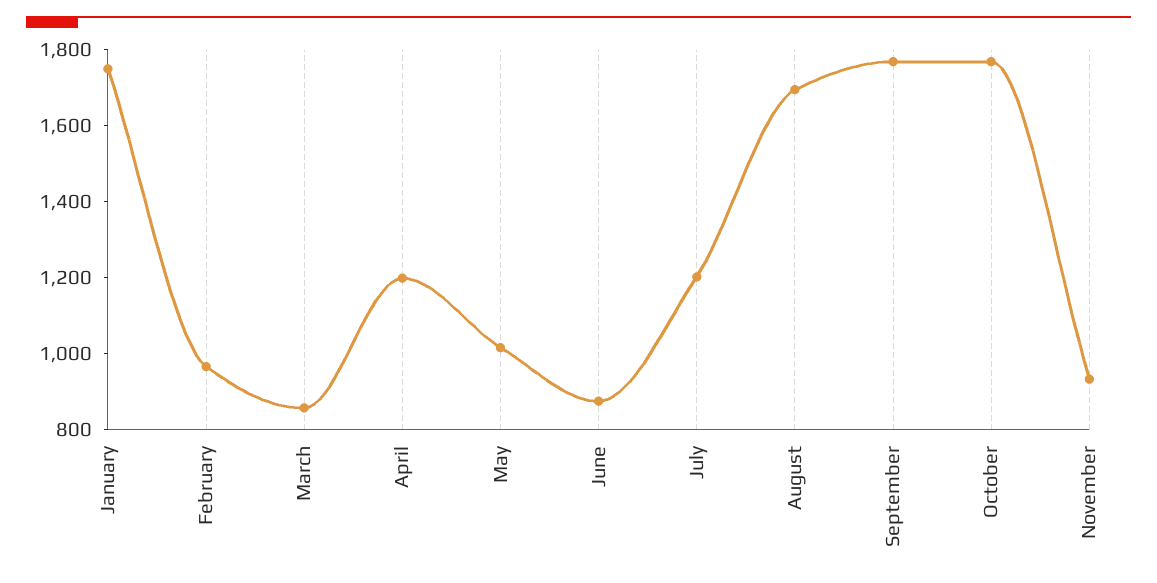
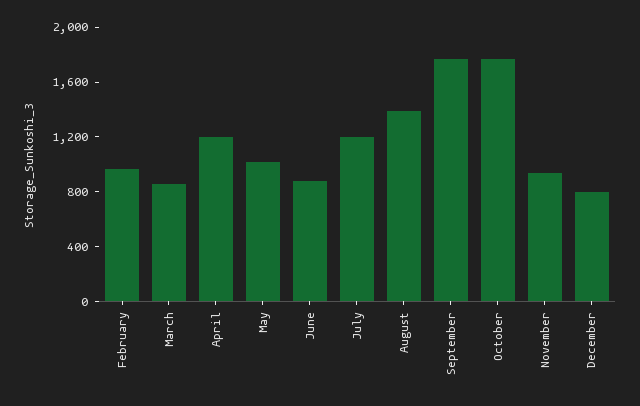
January: 1750 -> none
August: 1700 -> 1400
December: none -> 800

